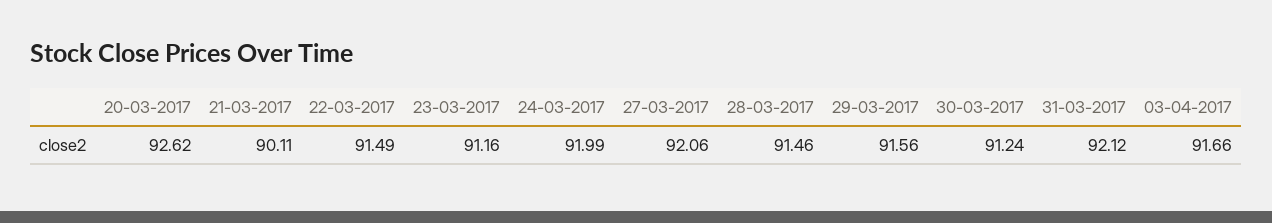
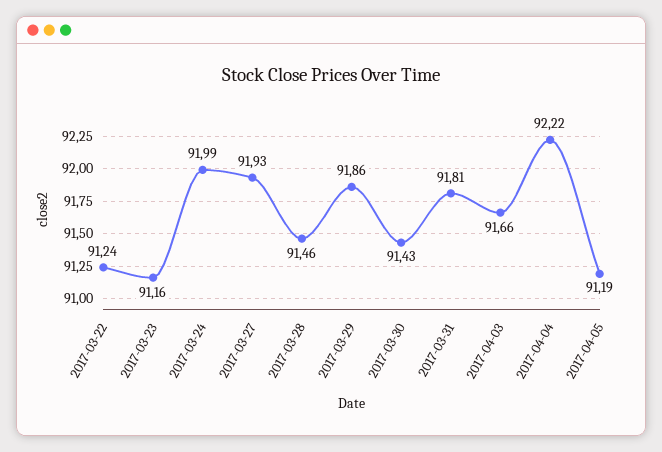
20-03-2017: 92.62 -> none
21-03-2017: 90.11 -> none
22-03-2017: 91.49 -> 91.24
27-03-2017: 92.06 -> 91.93
29-03-2017: 91.56 -> 91.86
30-03-2017: 91.24 -> 91.43
31-03-2017: 92.12 -> 91.81
2017-04-04: none -> 92.22
2017-04-05: none -> 91.19

